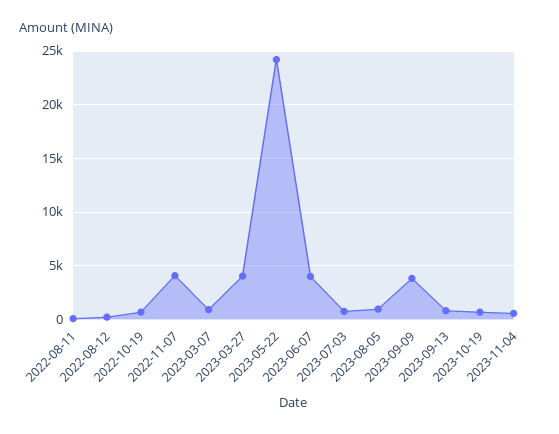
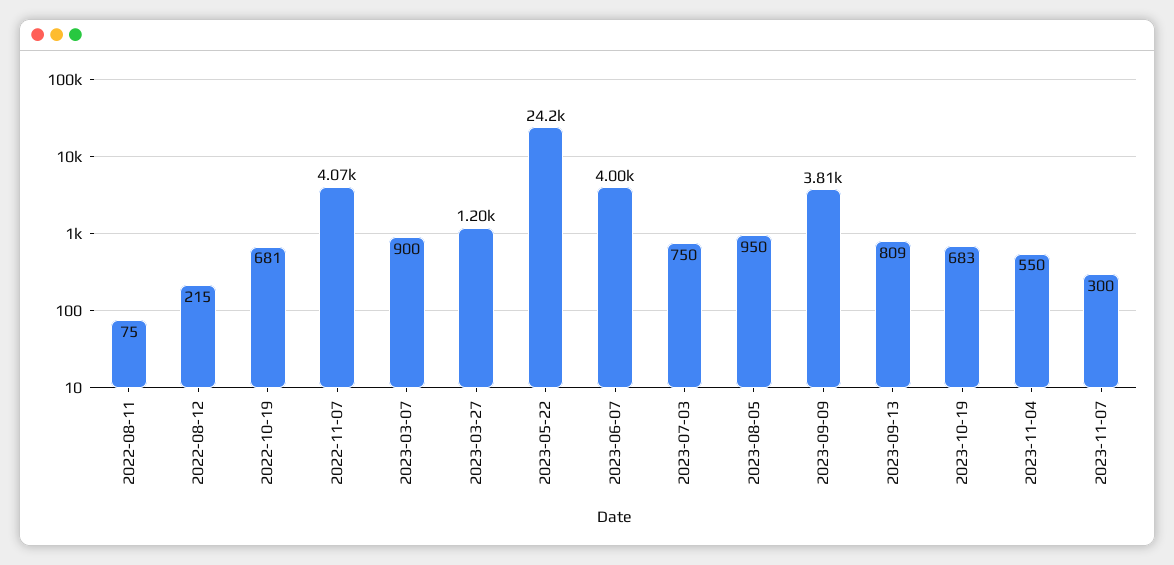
2023-03-27: 4000 -> 1200
2023-11-07: none -> 300

